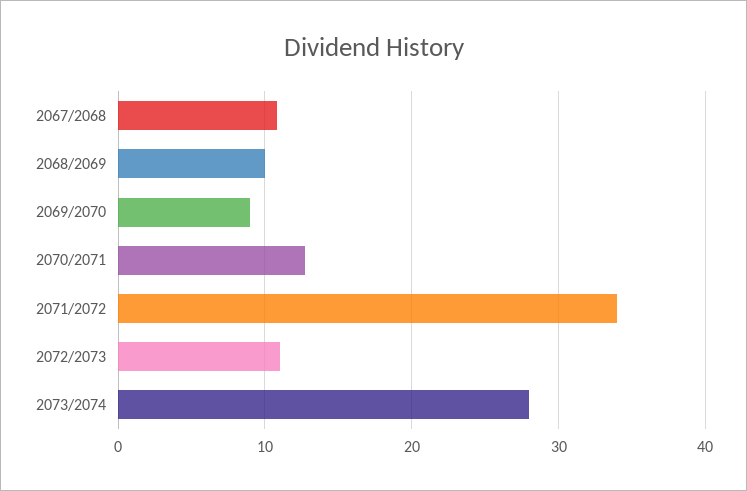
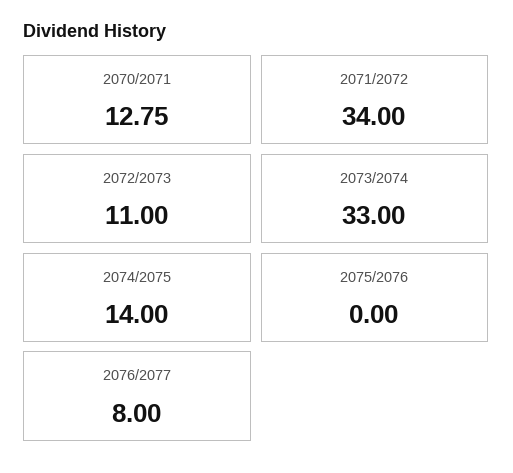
2067/2068: 11 -> none
2068/2069: 10 -> none
2069/2070: 9 -> none
2073/2074: 28 -> 33
2074/2075: none -> 14
2075/2076: none -> 0
2076/2077: none -> 8

